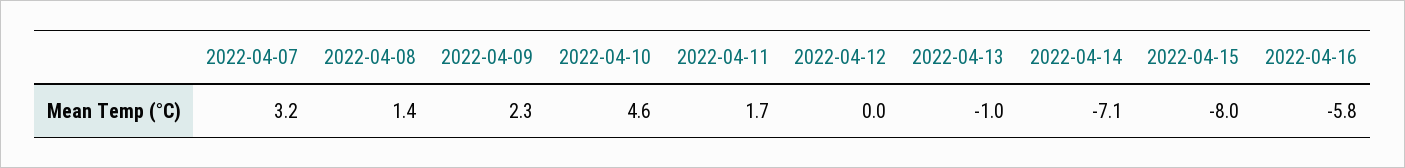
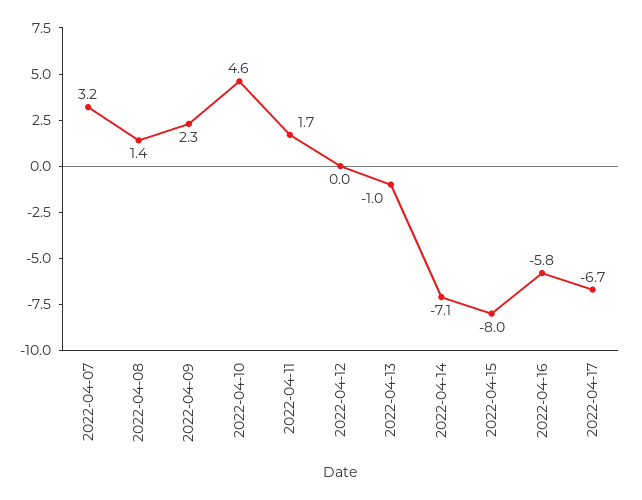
2022-04-17: none -> -6.7

